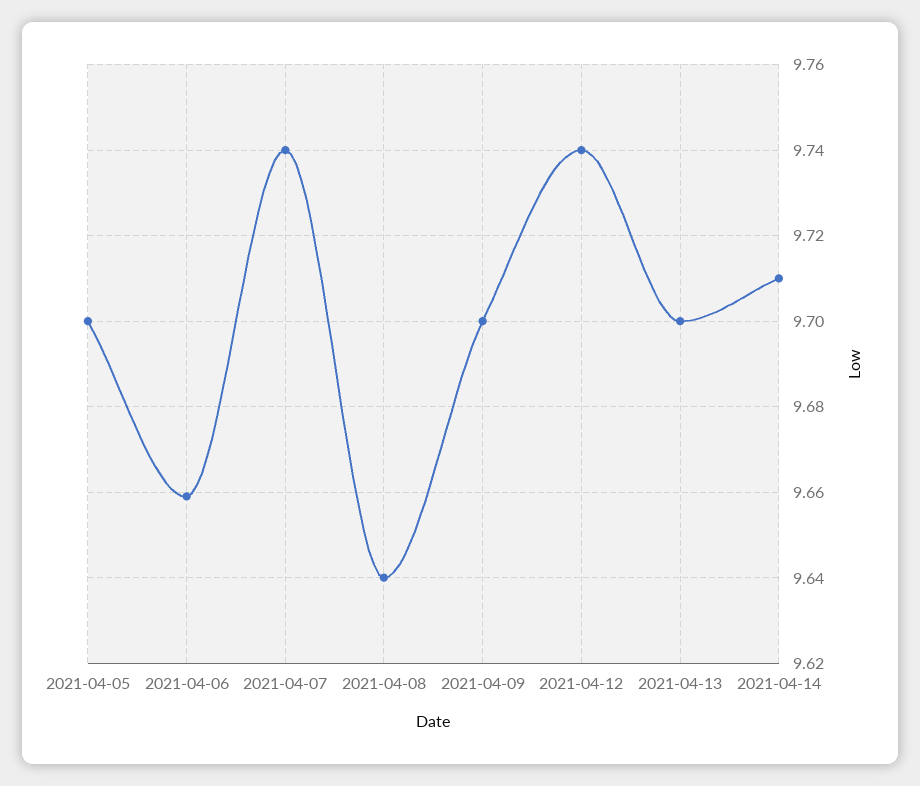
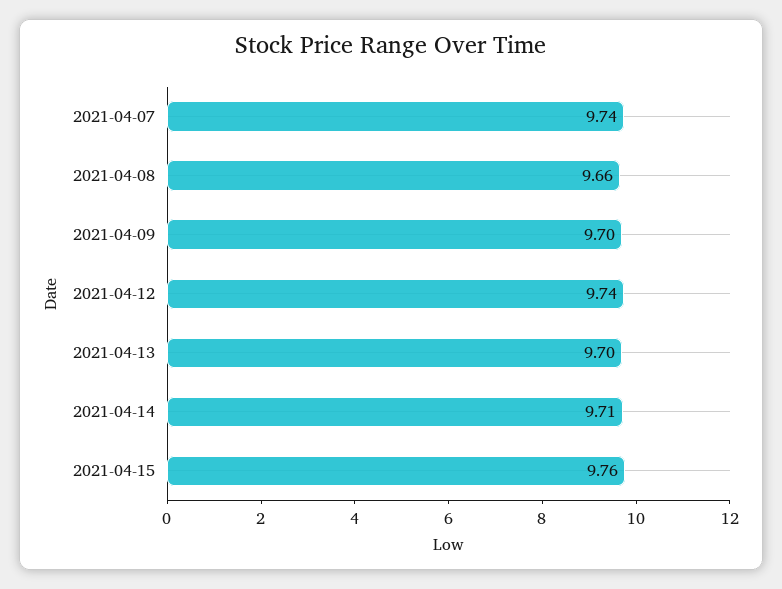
2021-04-05: 9.7 -> none
2021-04-06: 9.66 -> none
2021-04-08: 9.64 -> 9.66
2021-04-15: none -> 9.76

